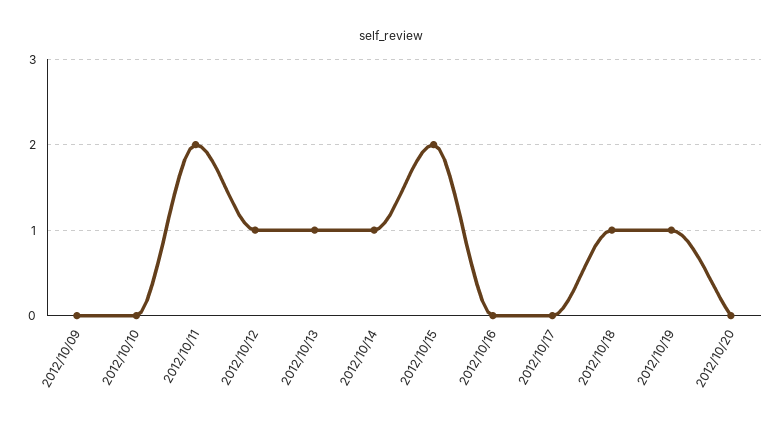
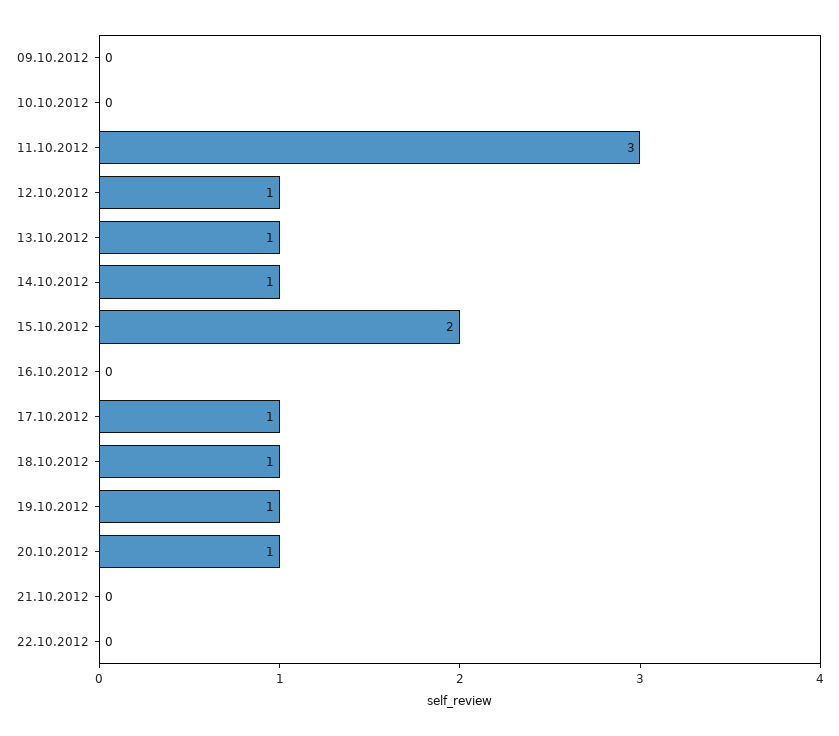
2012/10/11: 2 -> 3
2012/10/17: 0 -> 1
2012/10/20: 0 -> 1
21.10.2012: none -> 0
22.10.2012: none -> 0

